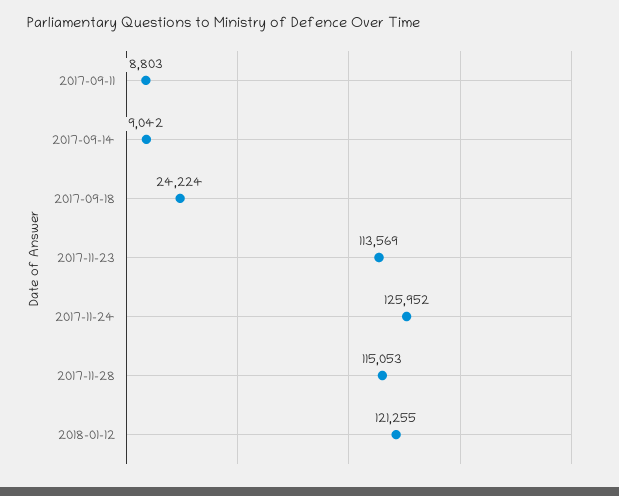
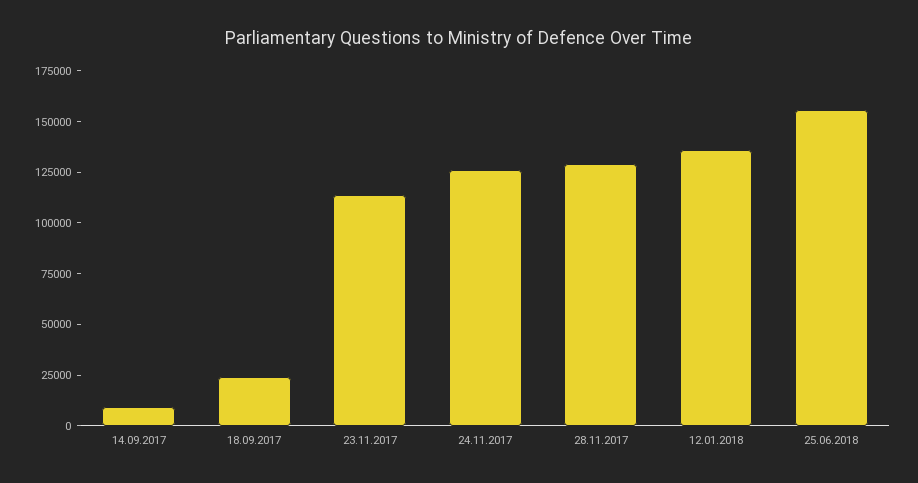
2017-09-11: 8803 -> none
2017-11-28: 115053 -> 130000
2018-01-12: 121255 -> 135000
25.06.2018: none -> 155000

